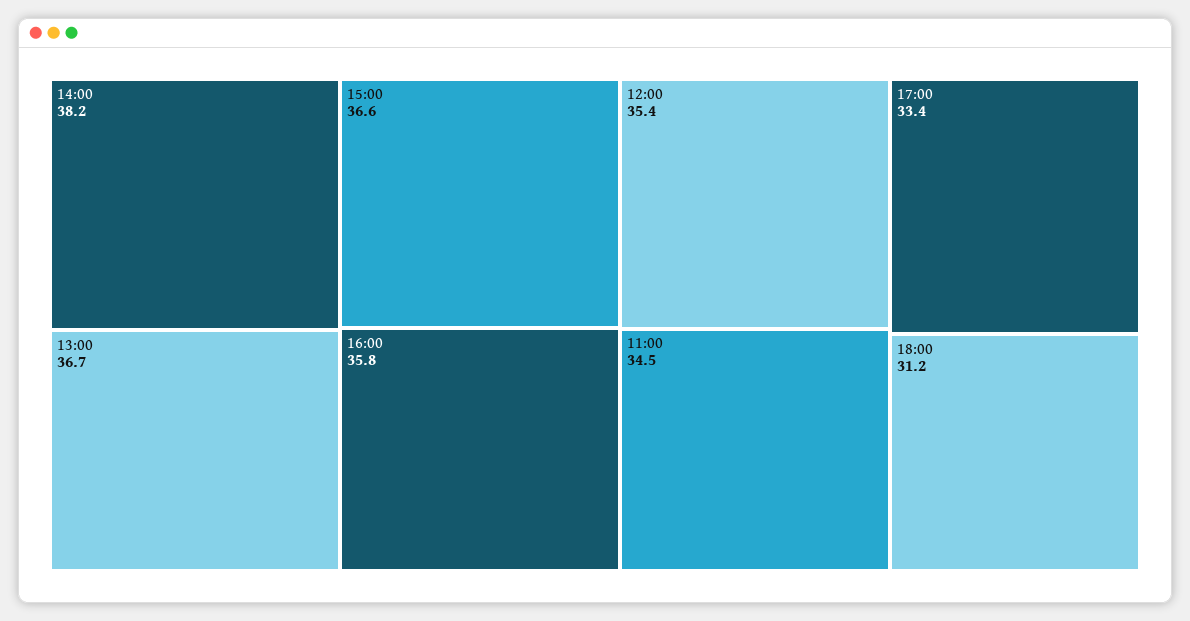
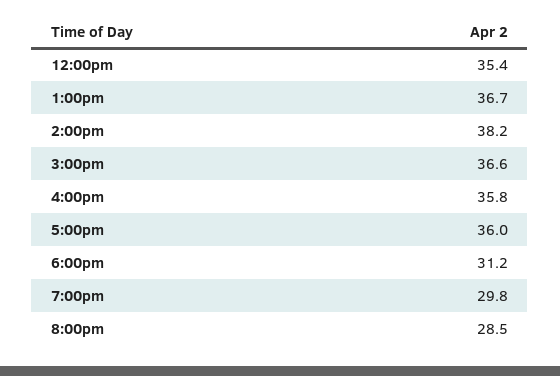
11:00: 34.5 -> none
17:00: 33.4 -> 36
7:00pm: none -> 29.8
8:00pm: none -> 28.5

